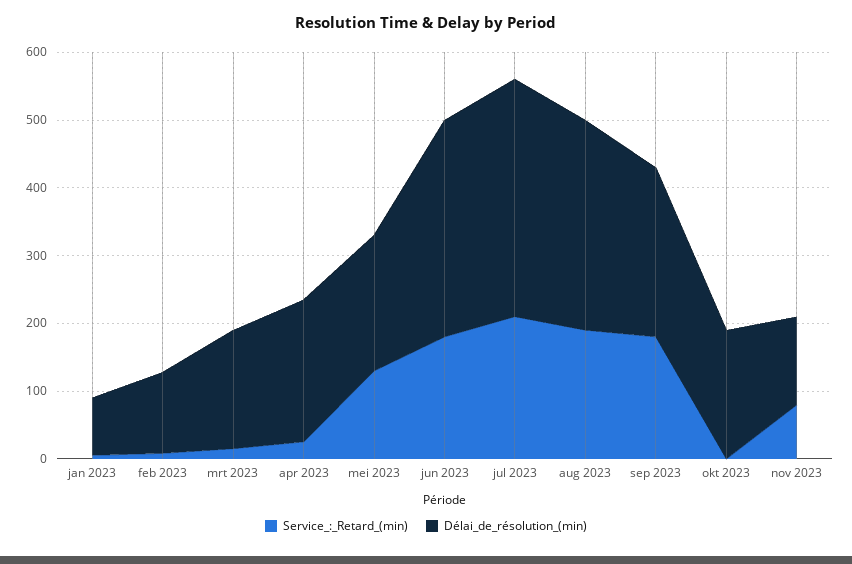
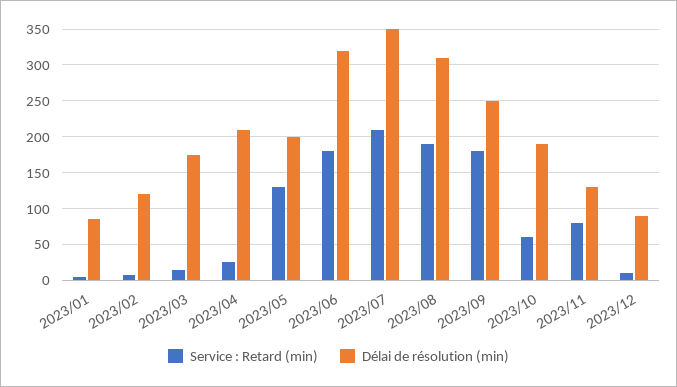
Service_:_Retard_(min), okt 2023: 0 -> 60
Service_:_Retard_(min), 2023/12: none -> 10
Délai_de_résolution_(min), 2023/12: none -> 90

